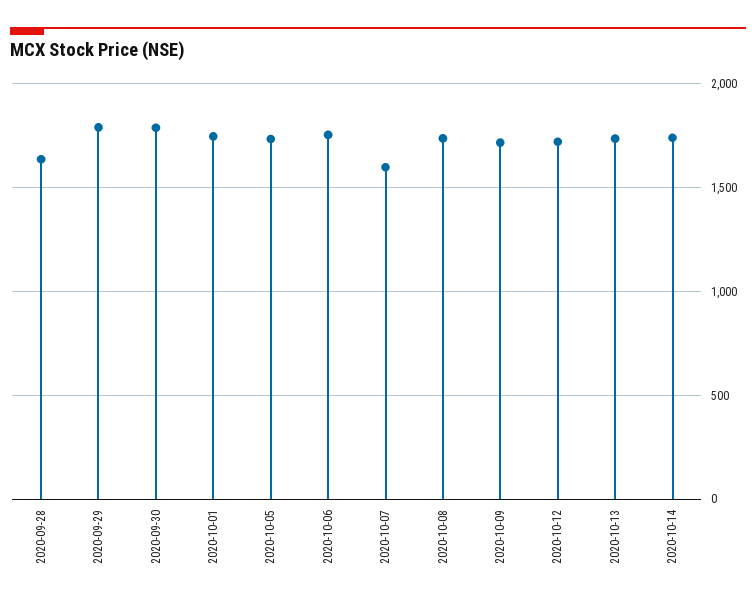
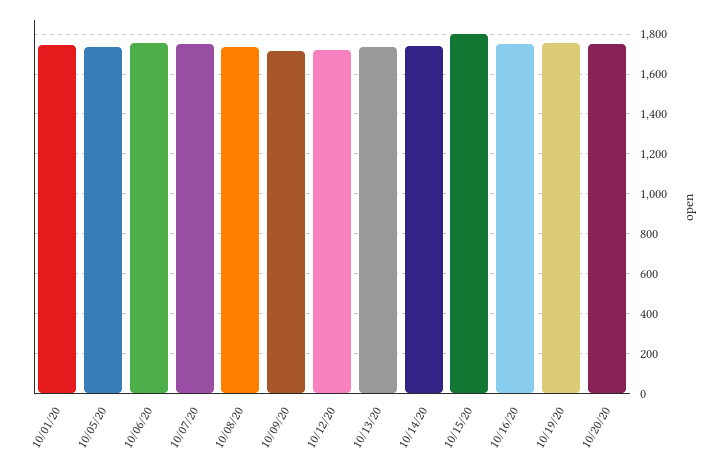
2020-09-28: 1650 -> none
2020-09-29: 1800 -> none
2020-09-30: 1800 -> none
2020-10-07: 1600 -> 1750
10/15/20: none -> 1800
10/16/20: none -> 1750
10/19/20: none -> 1750
10/20/20: none -> 1750

